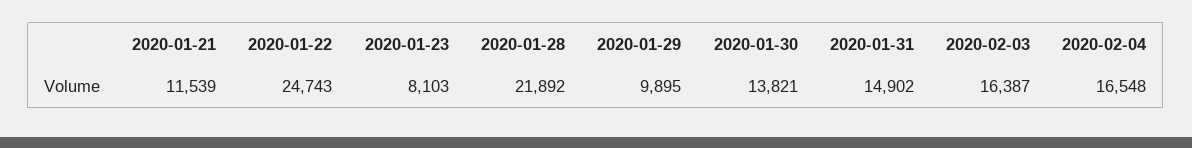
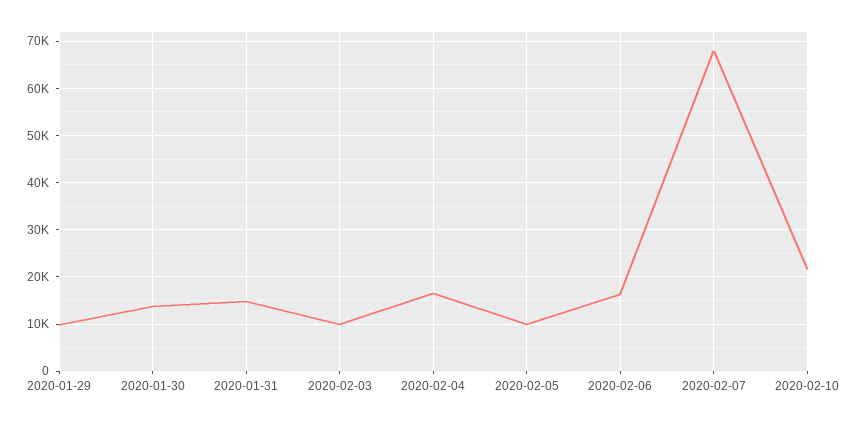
2020-01-21: 11539 -> none
2020-01-22: 24743 -> none
2020-01-23: 8103 -> none
2020-01-28: 21892 -> none
2020-02-03: 16387 -> 10000
2020-02-05: none -> 10000
2020-02-06: none -> 16000
2020-02-07: none -> 68000
2020-02-10: none -> 22000

